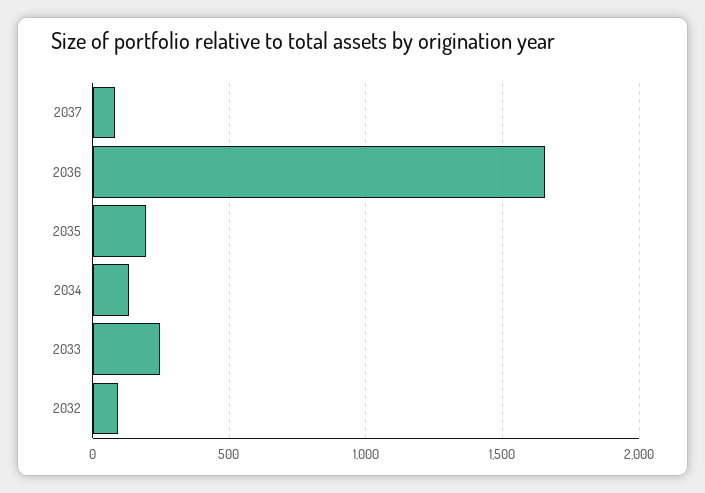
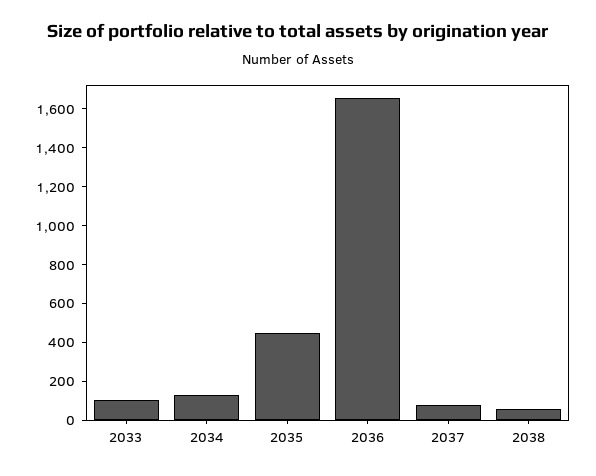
2035: 200 -> 450
2033: 250 -> 100
2032: 100 -> none
2038: none -> 50

